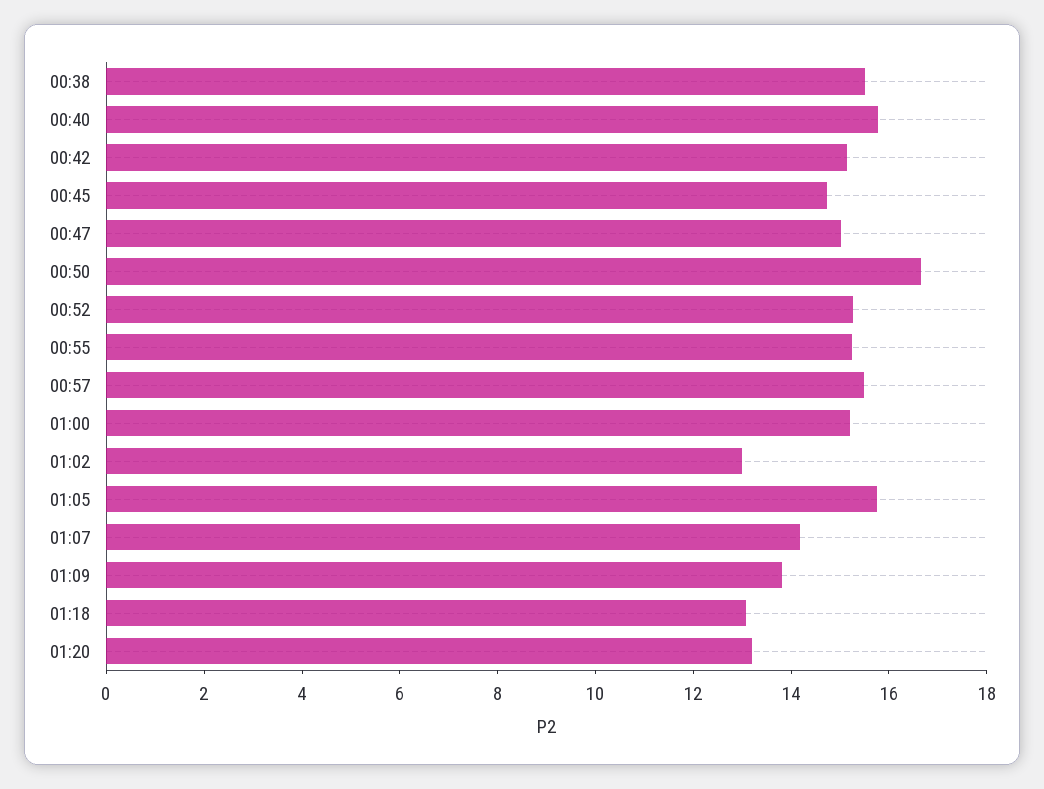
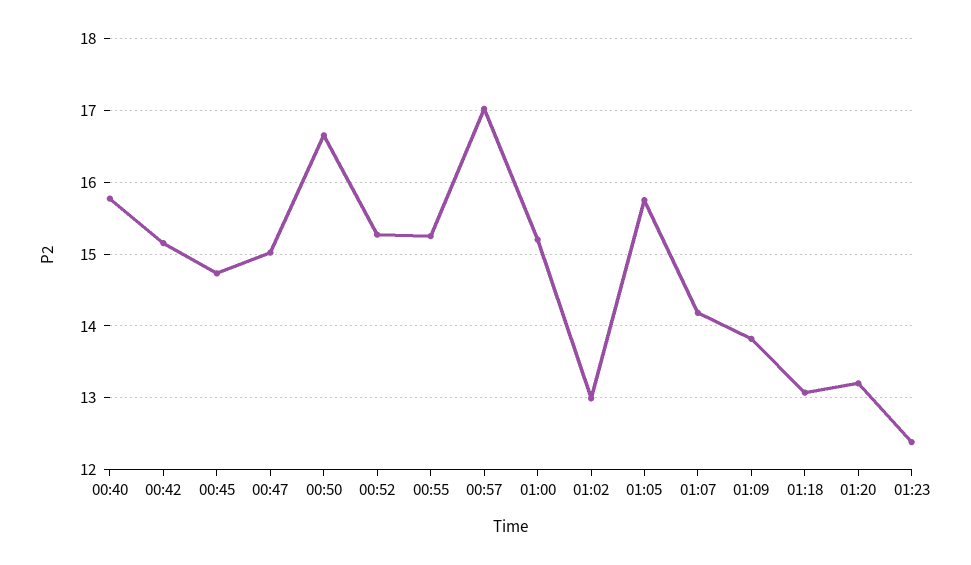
00:38: 15.5 -> none
00:57: 15.5 -> 17
01:23: none -> 12.4

